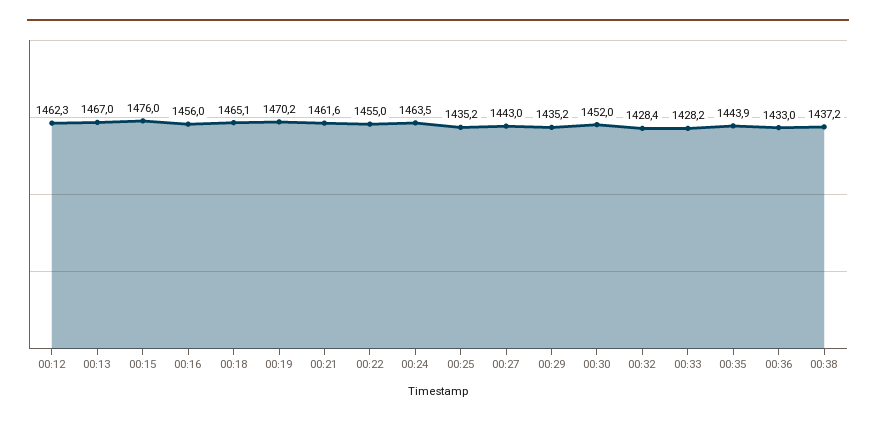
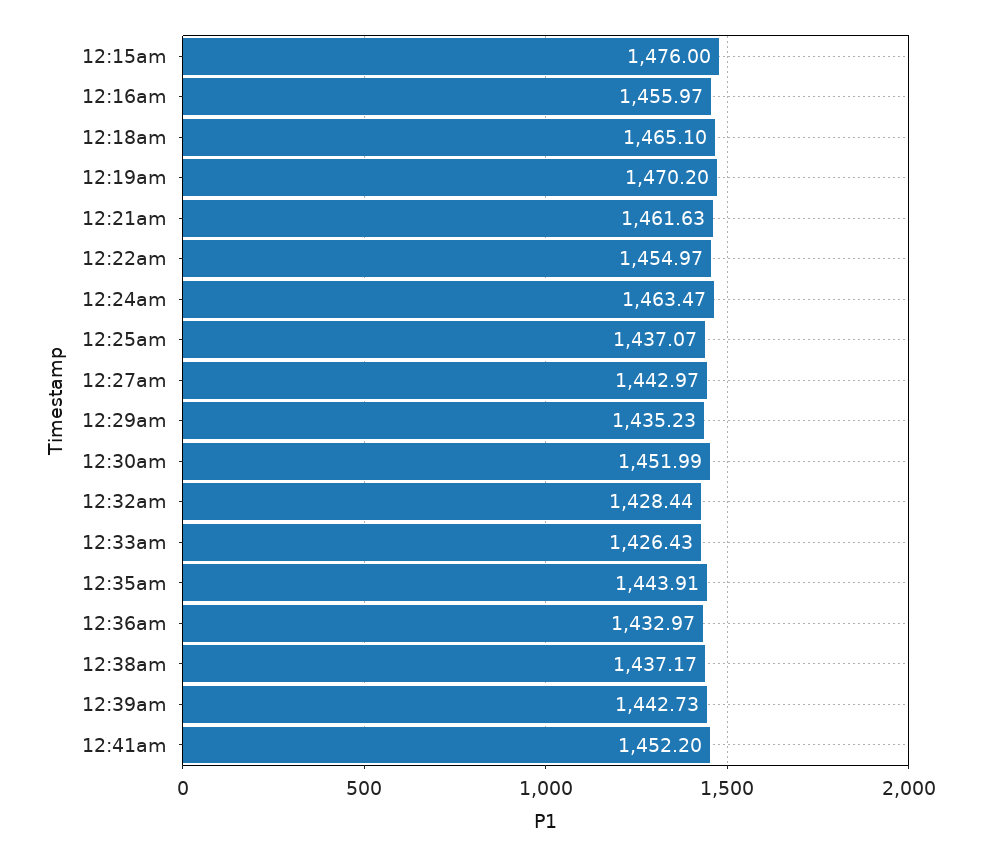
00:12: 1462.3 -> none
00:13: 1467 -> none
00:25: 1435.2 -> 1437.07
00:33: 1428.2 -> 1426.43
12:39am: none -> 1442.73
12:41am: none -> 1452.2

